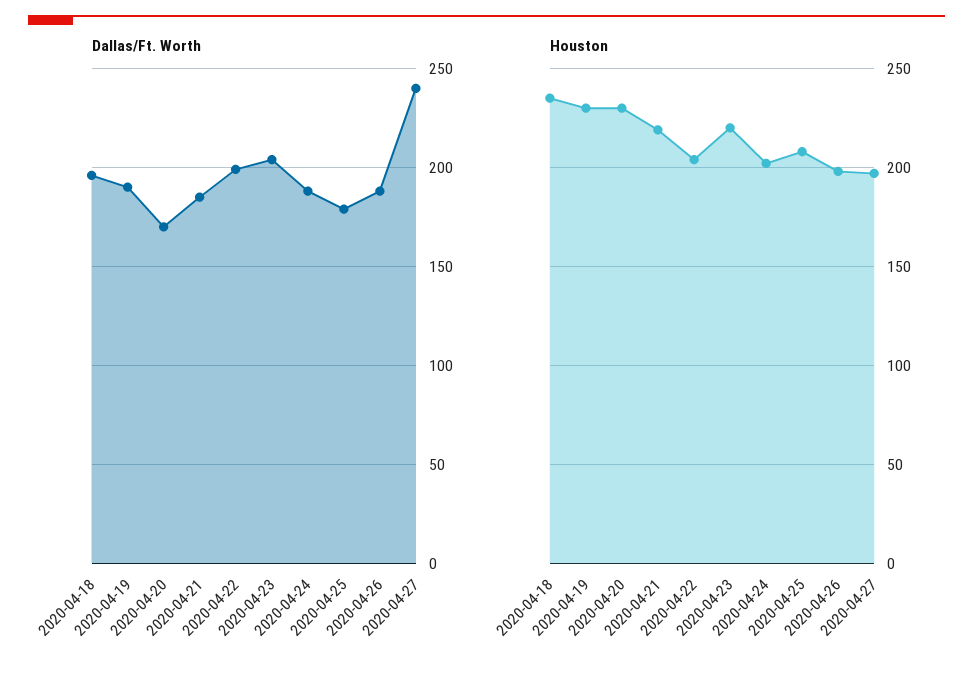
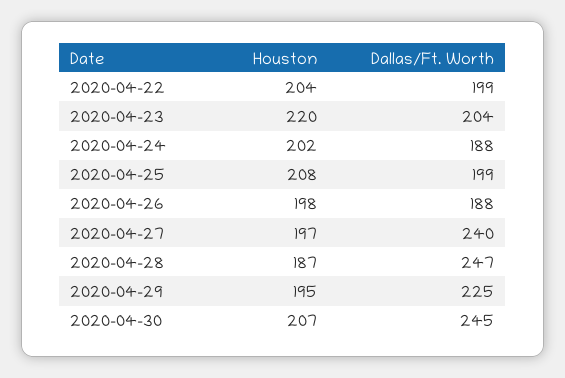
Dallas/Ft. Worth, 2020-04-18: 195 -> none
Dallas/Ft. Worth, 2020-04-19: 190 -> none
Dallas/Ft. Worth, 2020-04-20: 170 -> none
Dallas/Ft. Worth, 2020-04-21: 185 -> none
Dallas/Ft. Worth, 2020-04-25: 180 -> 199
Houston, 2020-04-18: 235 -> none
Houston, 2020-04-19: 230 -> none
Houston, 2020-04-20: 230 -> none
Houston, 2020-04-21: 220 -> none
Houston, 2020-04-28: none -> 187
Dallas/Ft. Worth, 2020-04-28: none -> 247
Houston, 2020-04-29: none -> 195
Dallas/Ft. Worth, 2020-04-29: none -> 225
Houston, 2020-04-30: none -> 207
Dallas/Ft. Worth, 2020-04-30: none -> 245

